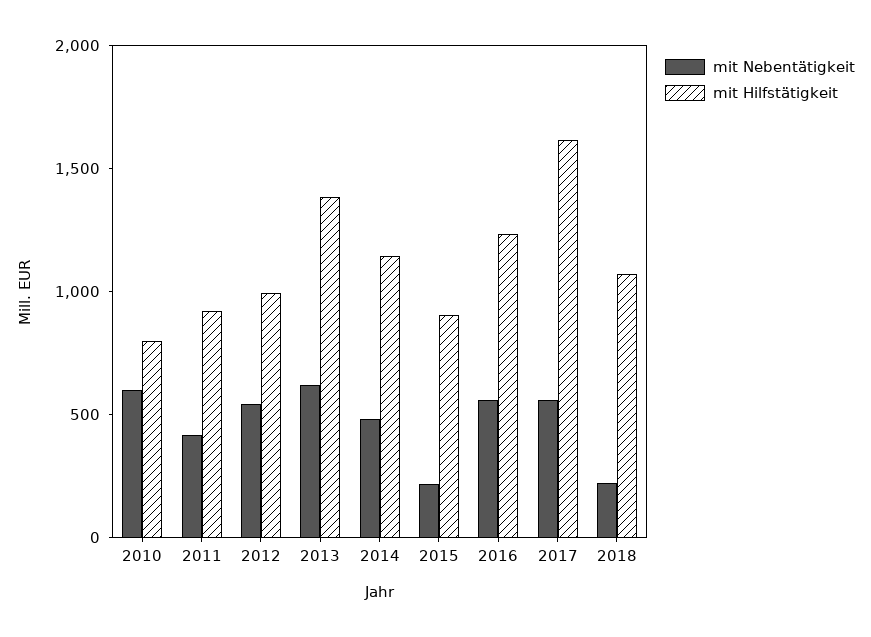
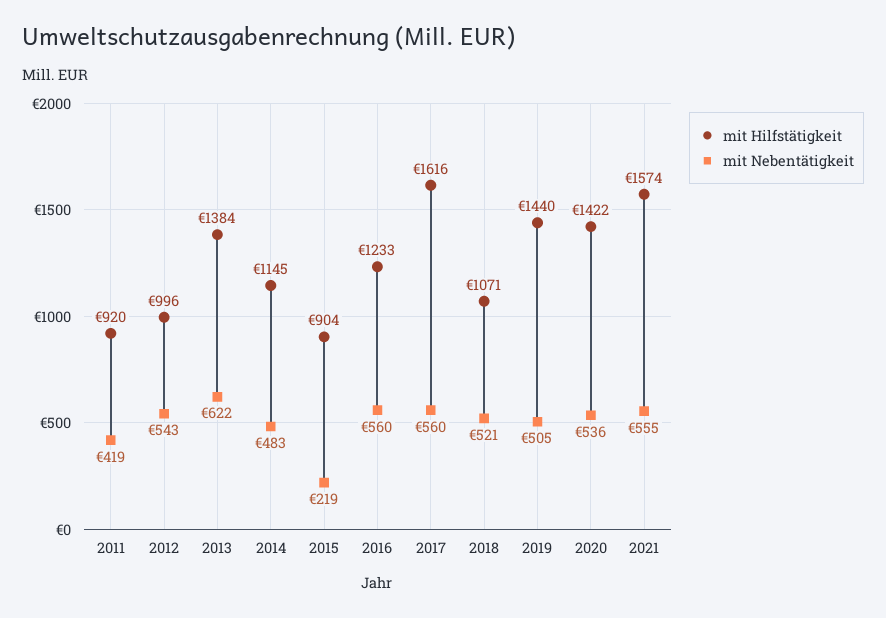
mit Nebentätigkeit, 2010: 600 -> none
mit Hilfstätigkeit, 2010: 800 -> none
mit Nebentätigkeit, 2018: 200 -> 521
mit Hilfstätigkeit, 2019: none -> 1440
mit Nebentätigkeit, 2019: none -> 505
mit Hilfstätigkeit, 2020: none -> 1422
mit Nebentätigkeit, 2020: none -> 536
mit Hilfstätigkeit, 2021: none -> 1574
mit Nebentätigkeit, 2021: none -> 555

